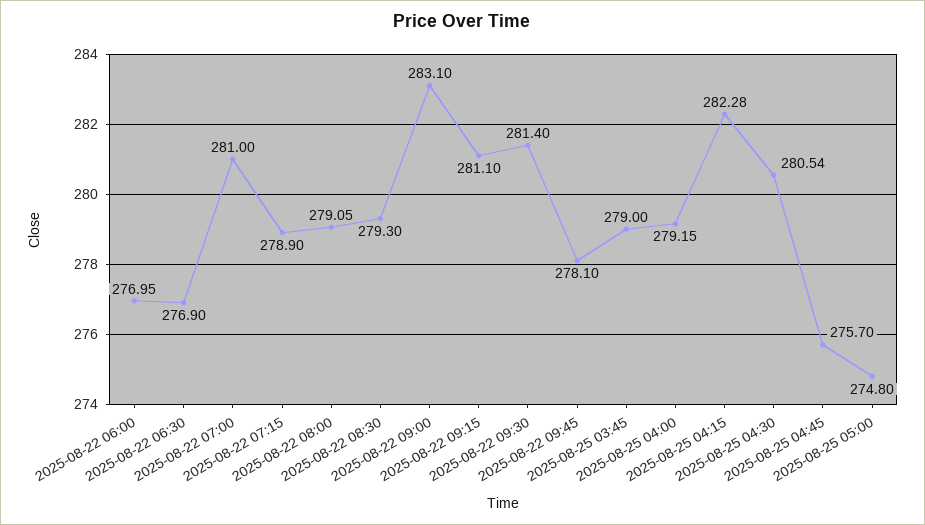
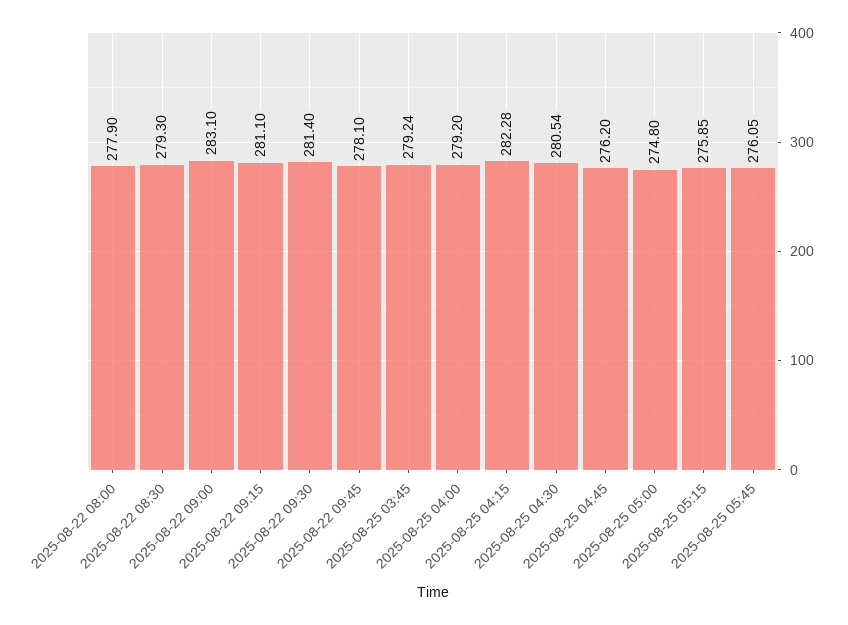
2025-08-22 06:00: 276.95 -> none
2025-08-22 06:30: 276.9 -> none
2025-08-22 07:00: 281 -> none
2025-08-22 07:15: 278.9 -> none
2025-08-22 08:00: 279.05 -> 277.9
2025-08-25 03:45: 279 -> 279.24
2025-08-25 04:00: 279.15 -> 279.2
2025-08-25 04:45: 275.7 -> 276.2
2025-08-25 05:15: none -> 275.85
2025-08-25 05:45: none -> 276.05

